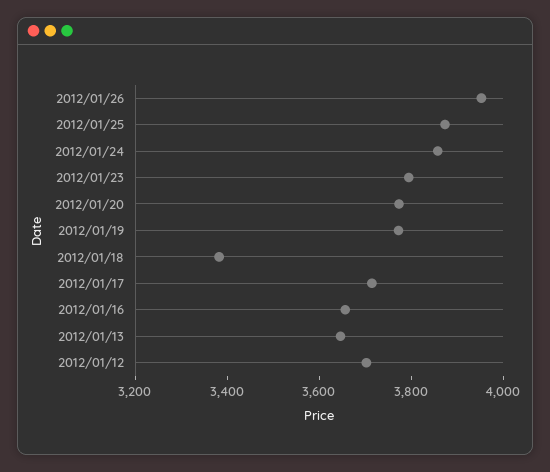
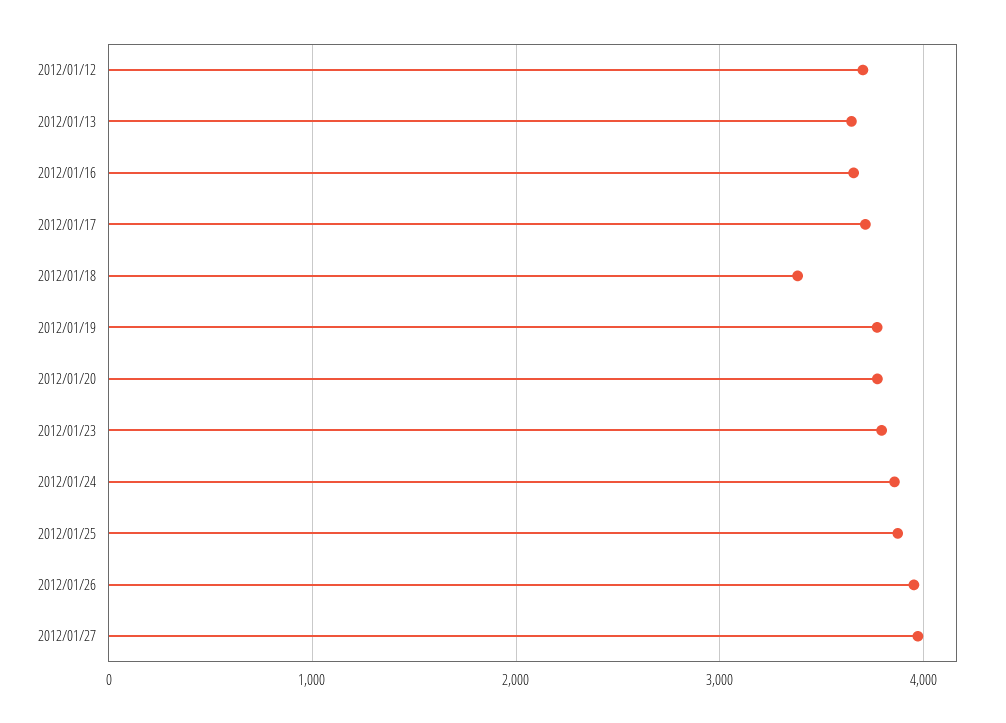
2012/01/27: none -> 4000

